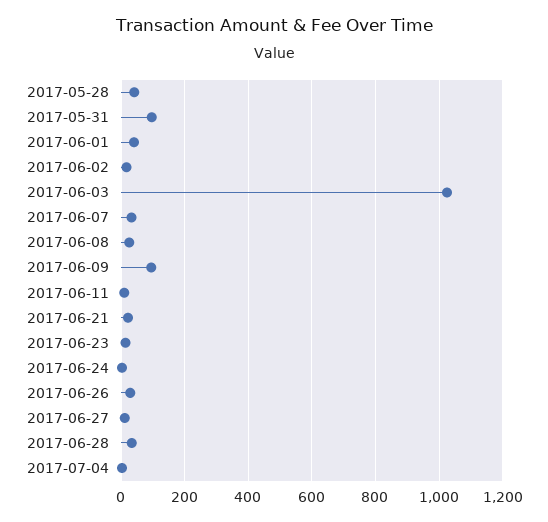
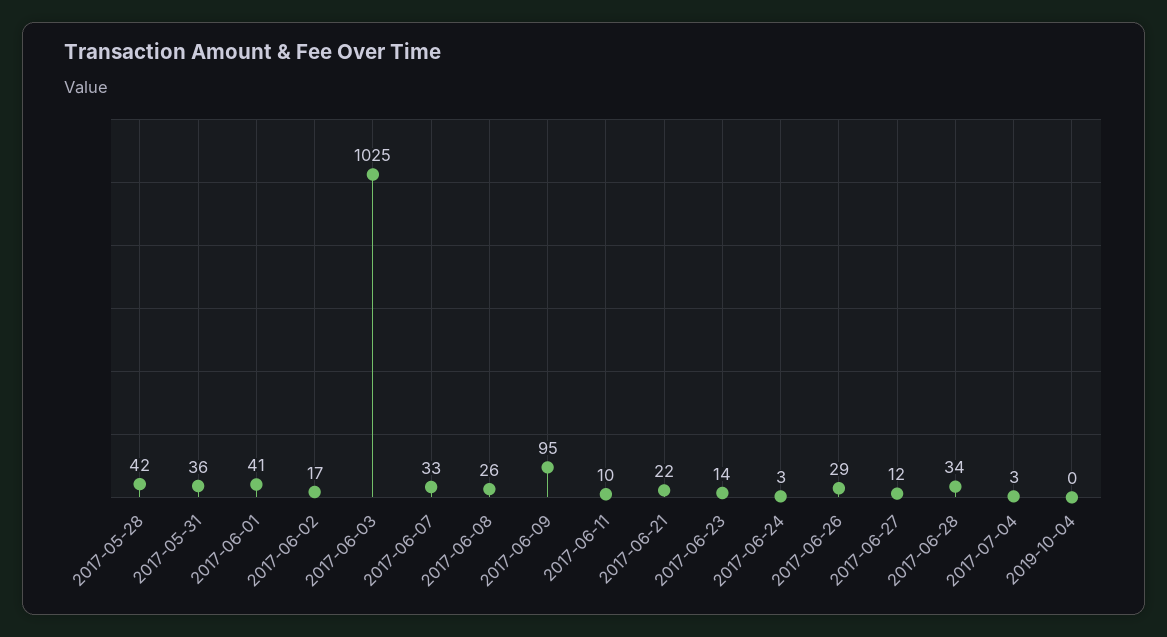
2017-05-31: 100 -> 36
2019-10-04: none -> 0

